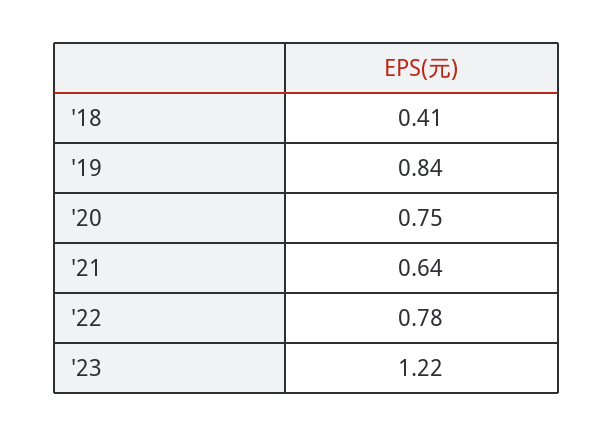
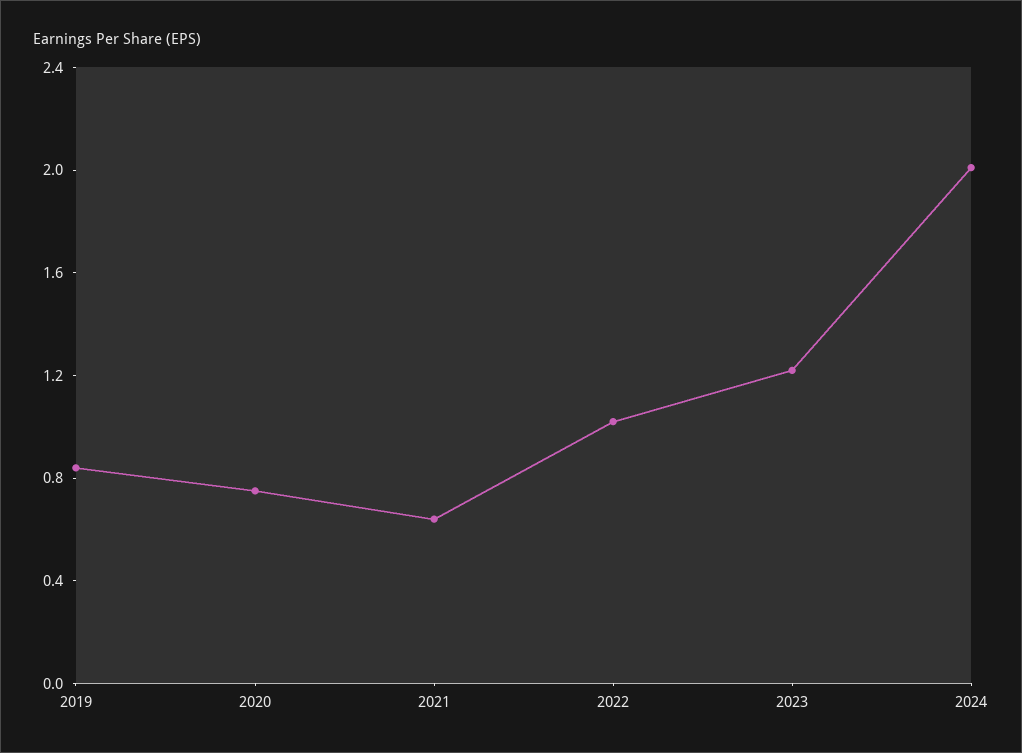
'18: 0.41 -> none
'22: 0.78 -> 1
2024: none -> 2

